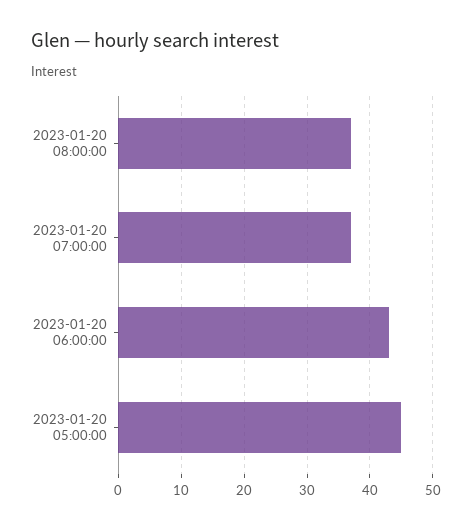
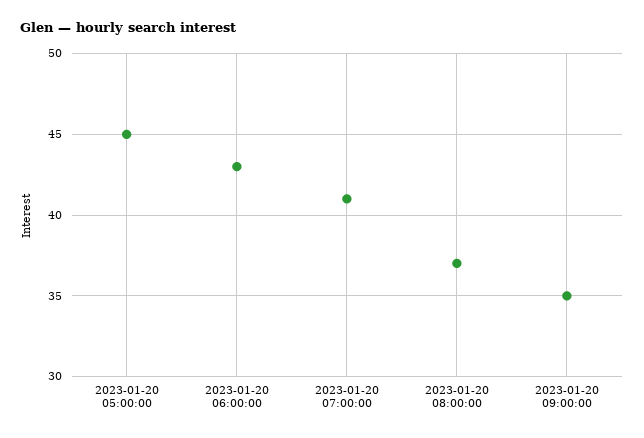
2023-01-20 07:00:00: 37 -> 41
2023-01-20 09:00:00: none -> 35

